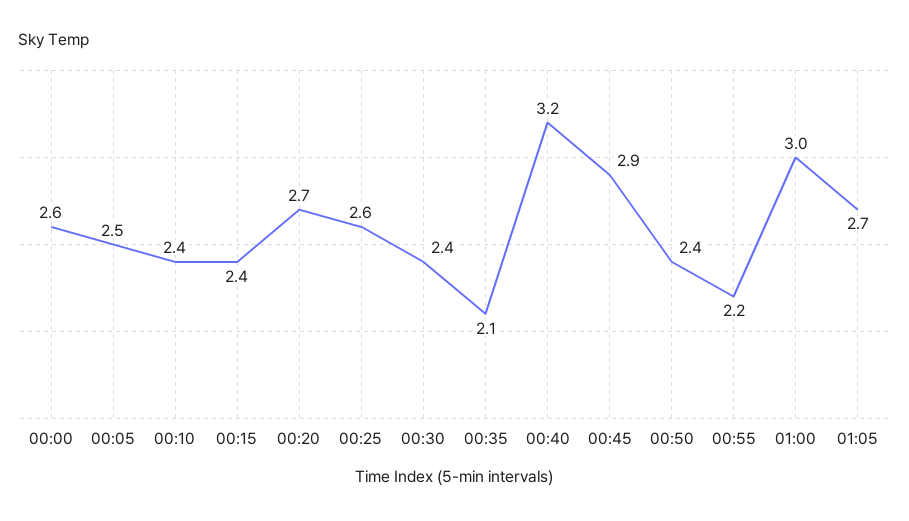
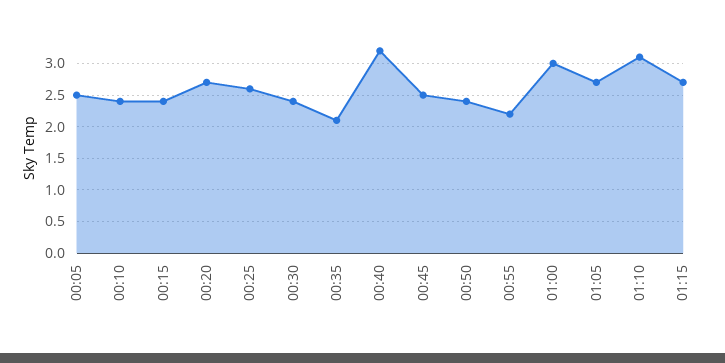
00:00: 2.6 -> none
00:45: 2.9 -> 2.5
01:10: none -> 3.1
01:15: none -> 2.7

